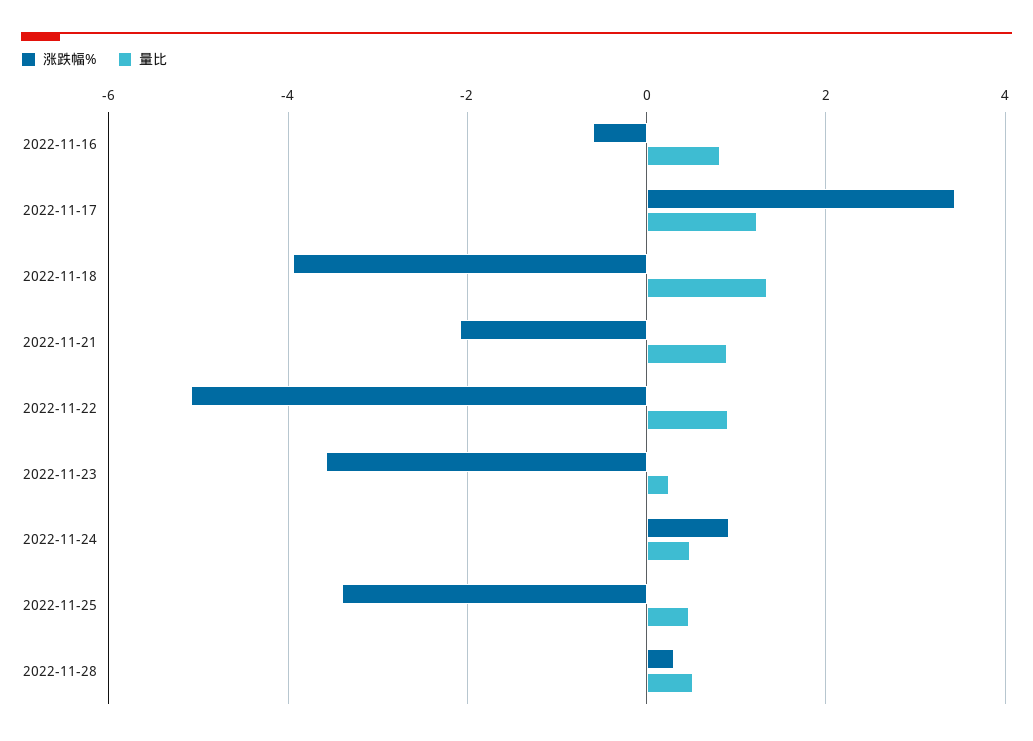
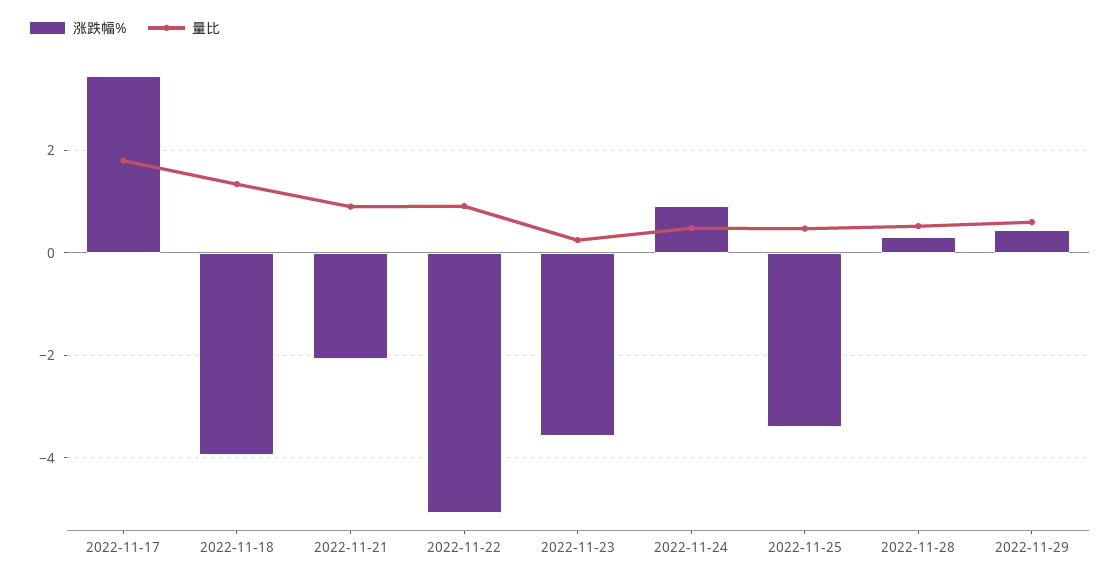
涨跌幅%, 2022-11-16: -0.6 -> none
量比, 2022-11-16: 0.8 -> none
量比, 2022-11-17: 1.2 -> 1.8
涨跌幅%, 2022-11-29: none -> 0.4
量比, 2022-11-29: none -> 0.6

